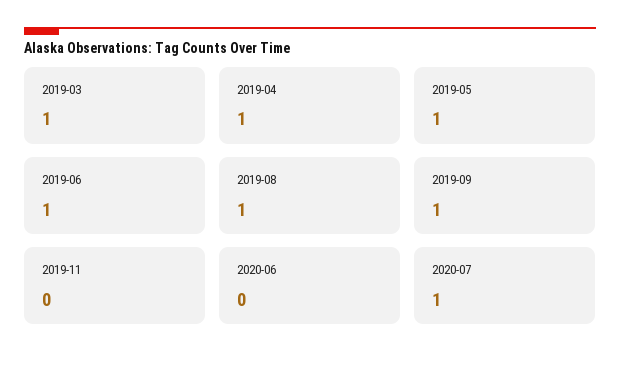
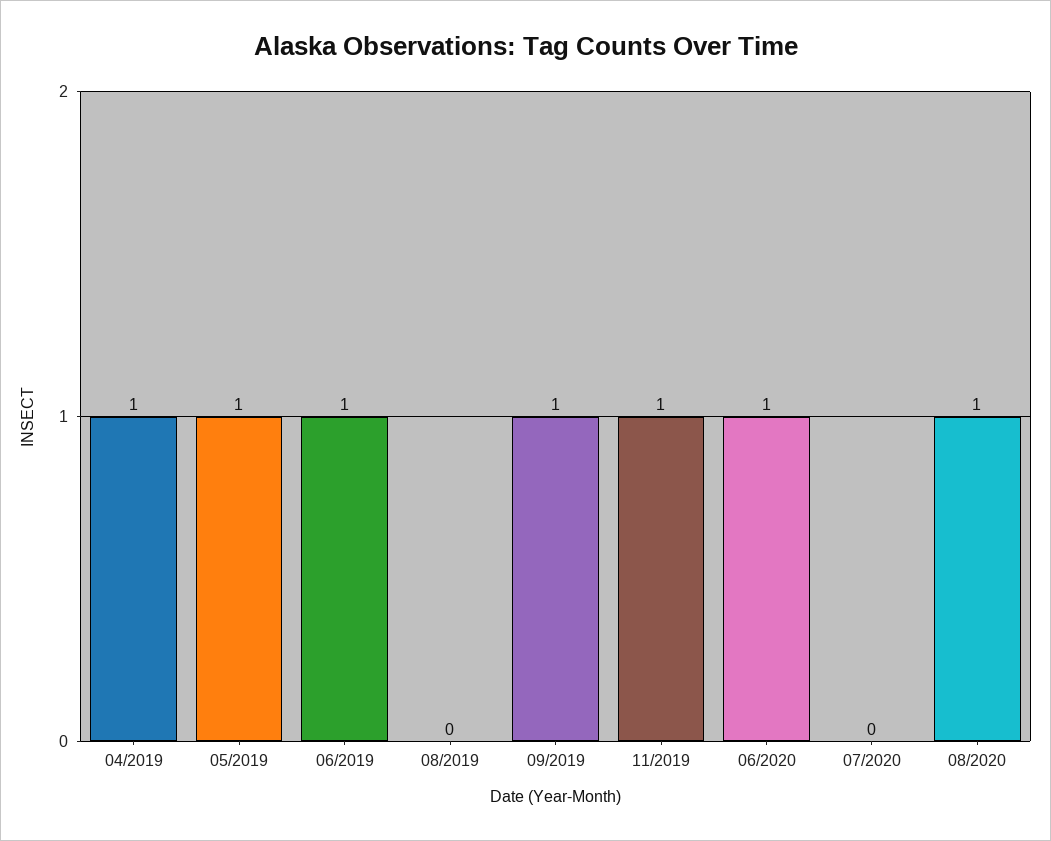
2019-03: 1 -> none
2019-08: 1 -> 0
2019-11: 0 -> 1
2020-06: 0 -> 1
2020-07: 1 -> 0
08/2020: none -> 1

